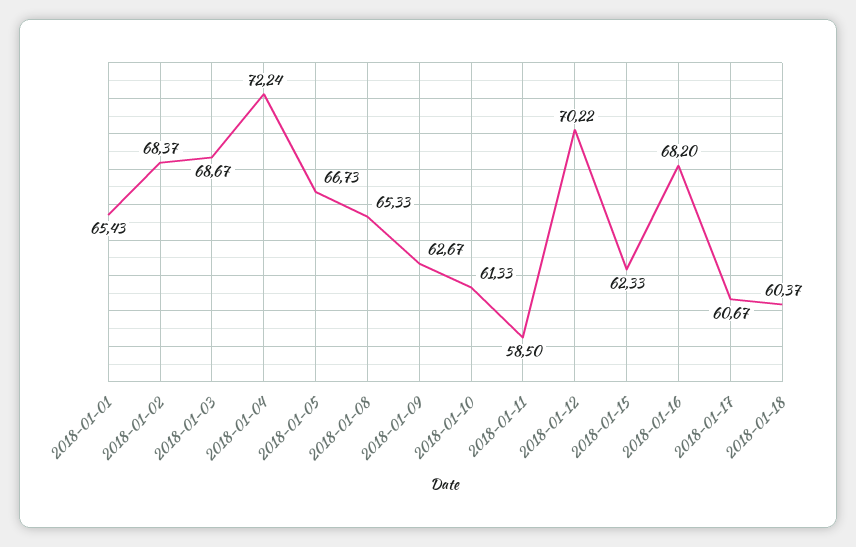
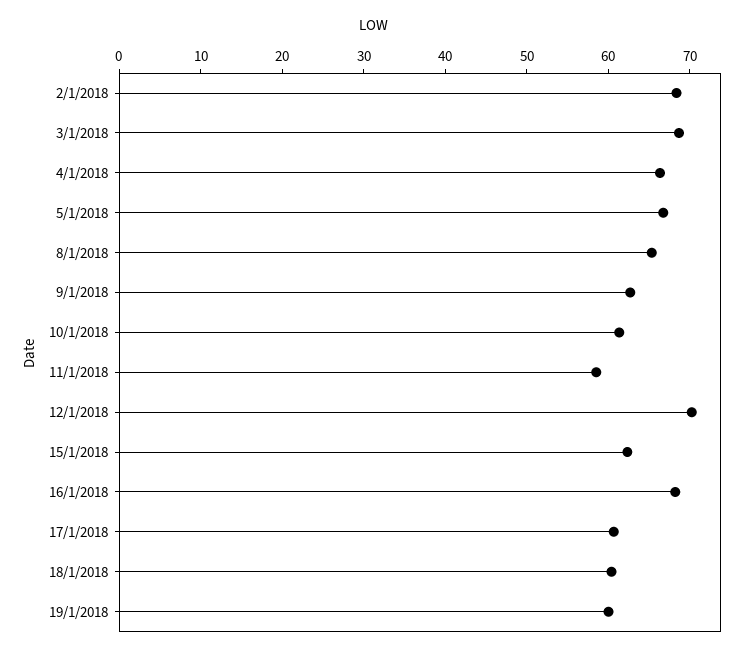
2018-01-01: 65.43 -> none
2018-01-04: 72.24 -> 66
19/1/2018: none -> 60

